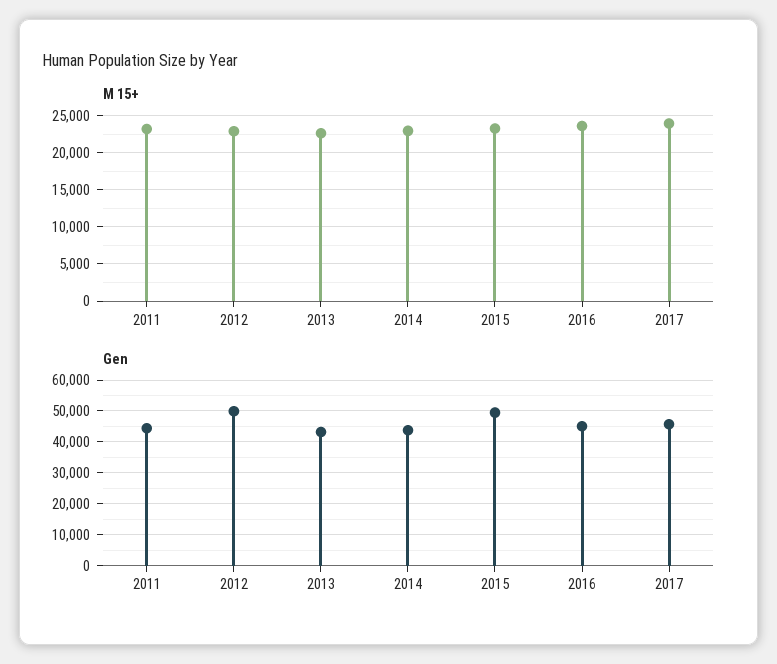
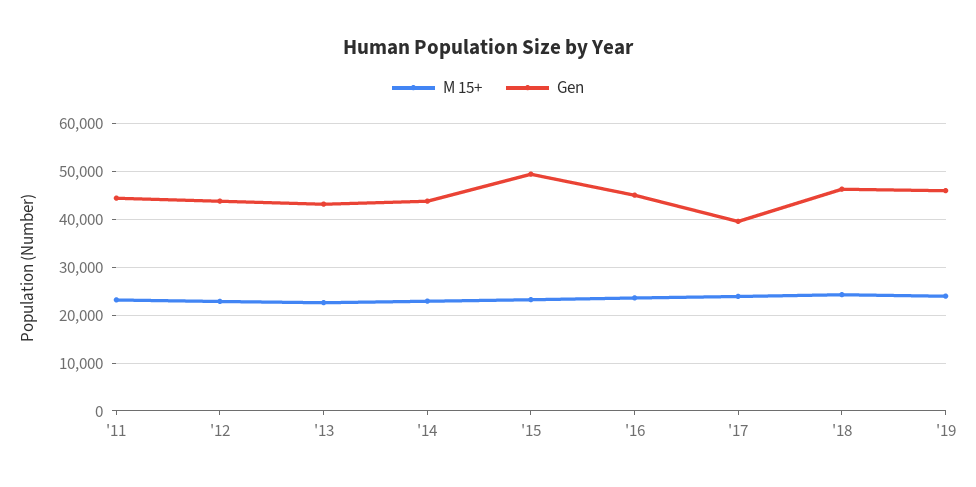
Gen, 2012: 50000 -> 44000
Gen, 2017: 46000 -> 40000
M 15+, '18: none -> 24000
Gen, '18: none -> 46000
M 15+, '19: none -> 24000
Gen, '19: none -> 46000

